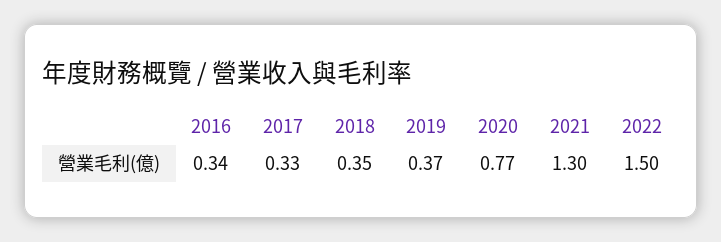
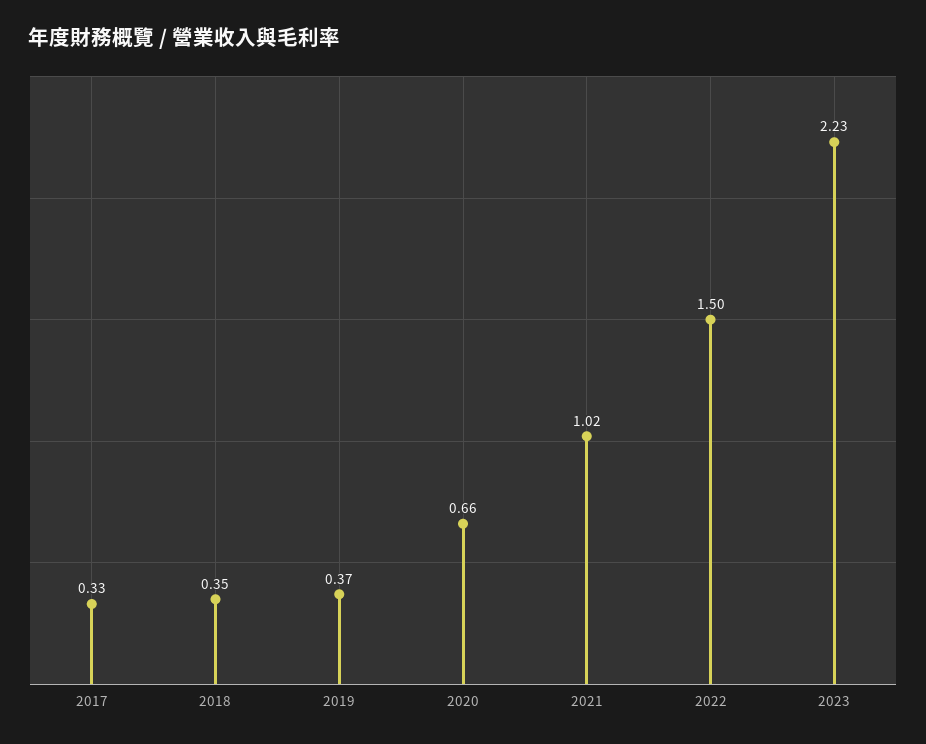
2016: 0.34 -> none
2020: 0.77 -> 0.66
2021: 1.3 -> 1.02
2023: none -> 2.23

